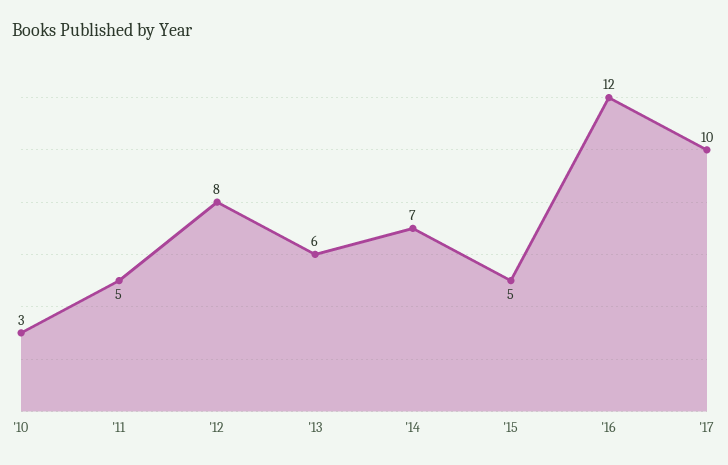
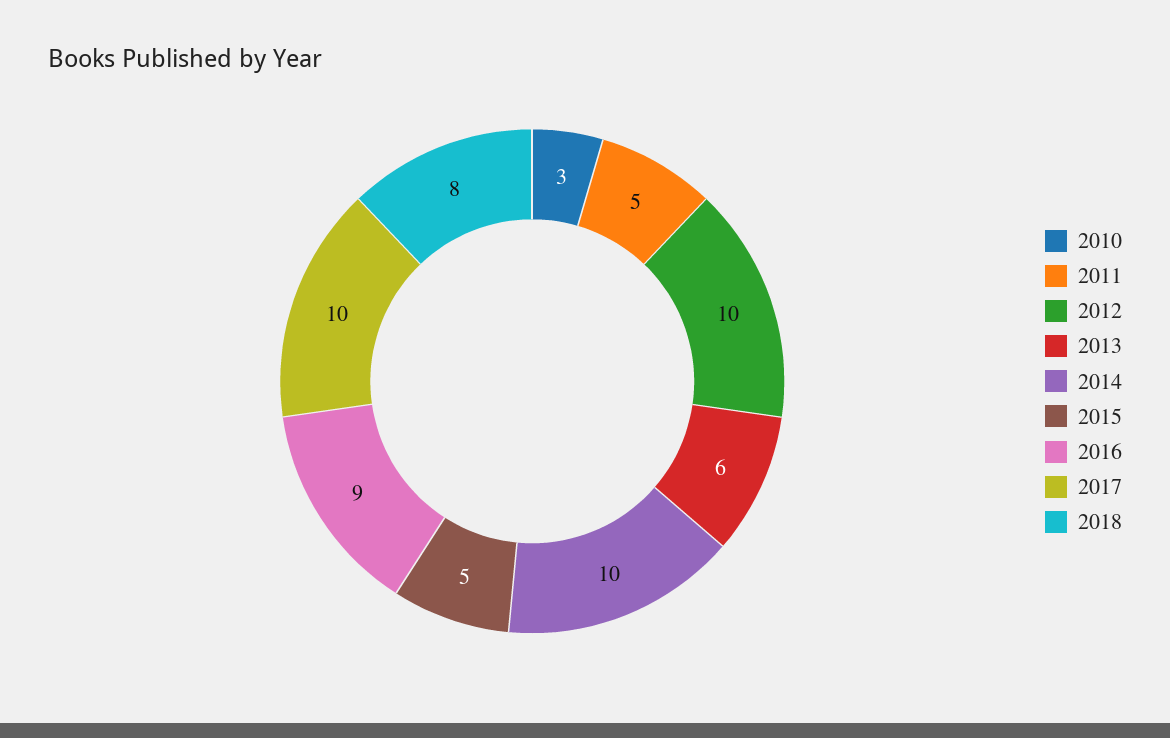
'12: 8 -> 10
'14: 7 -> 10
'16: 12 -> 9
2018: none -> 8

